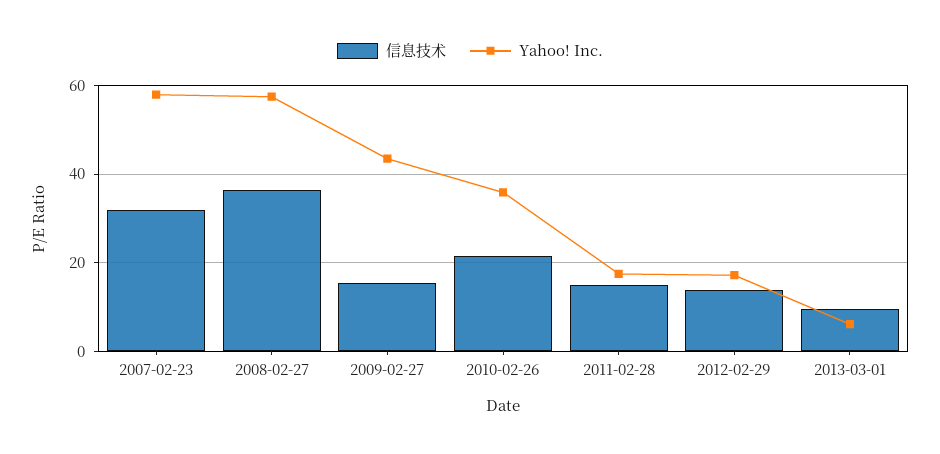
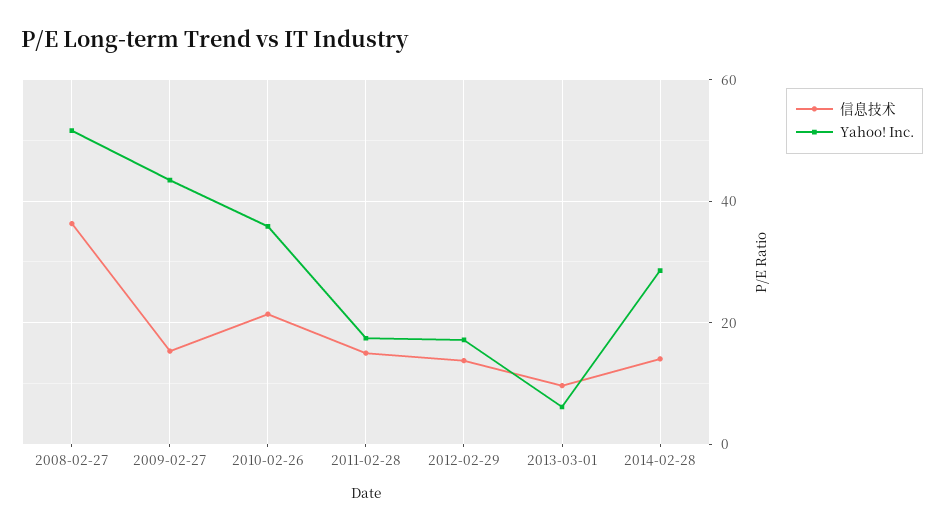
信息技术, 2007-02-23: 32 -> none
Yahoo! Inc., 2007-02-23: 58 -> none
Yahoo! Inc., 2008-02-27: 58 -> 52
信息技术, 2014-02-28: none -> 14
Yahoo! Inc., 2014-02-28: none -> 28

